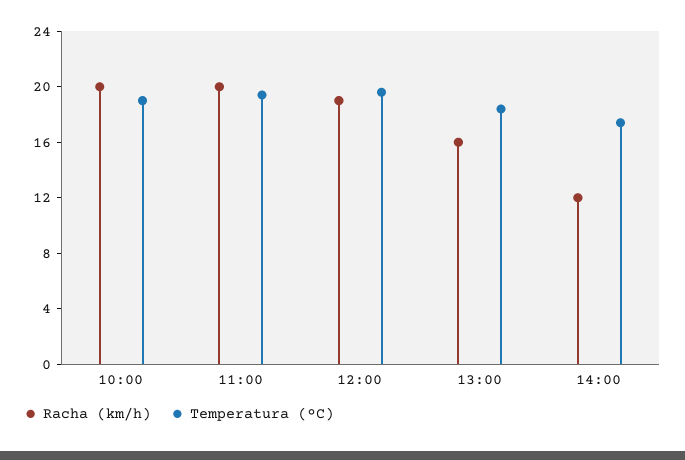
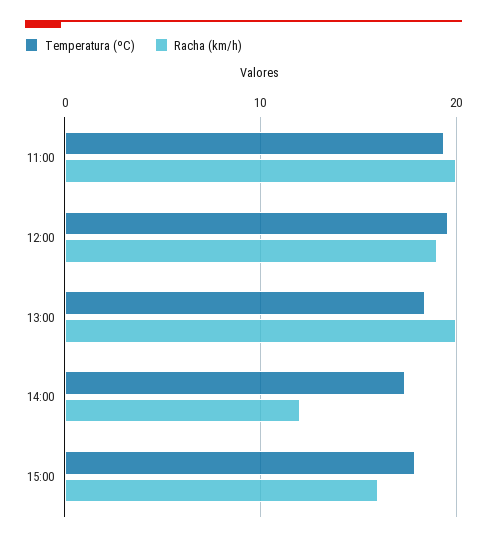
Racha (km/h), 10:00: 20 -> none
Temperatura (ºC), 10:00: 19 -> none
Racha (km/h), 13:00: 16 -> 20
Temperatura (ºC), 15:00: none -> 18
Racha (km/h), 15:00: none -> 16

